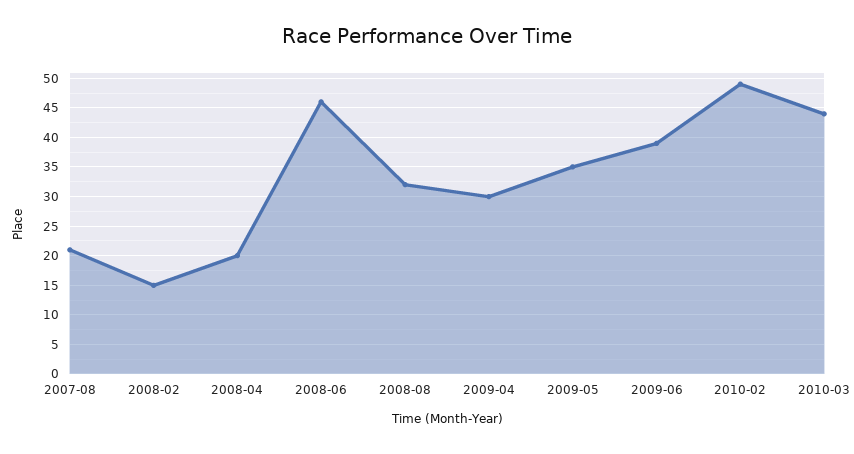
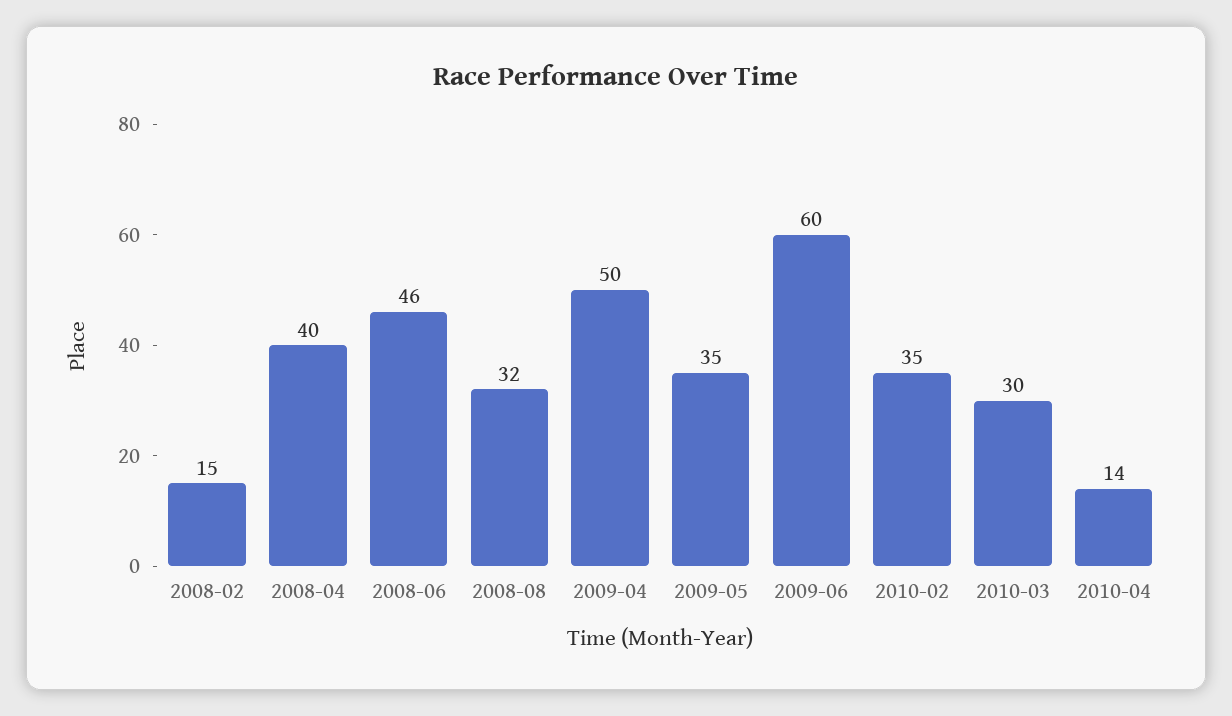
2007-08: 20 -> none
2008-04: 20 -> 40
2009-04: 30 -> 50
2009-06: 40 -> 60
2010-02: 50 -> 35
2010-03: 45 -> 30
2010-04: none -> 14

